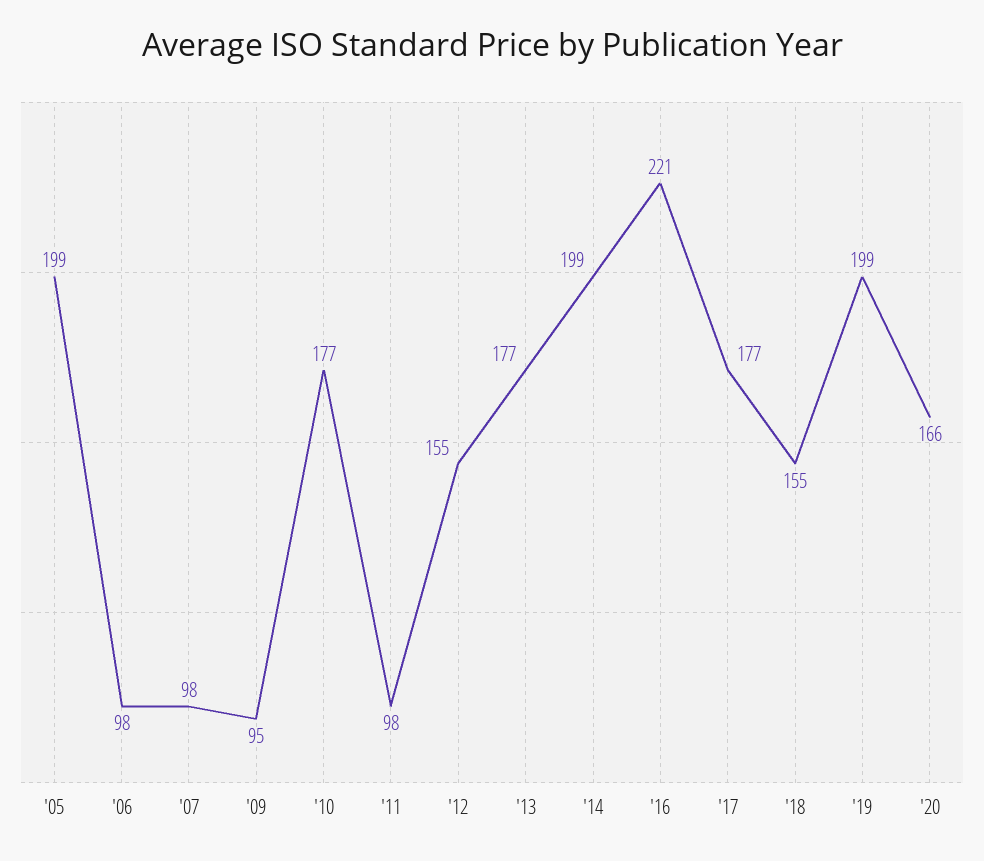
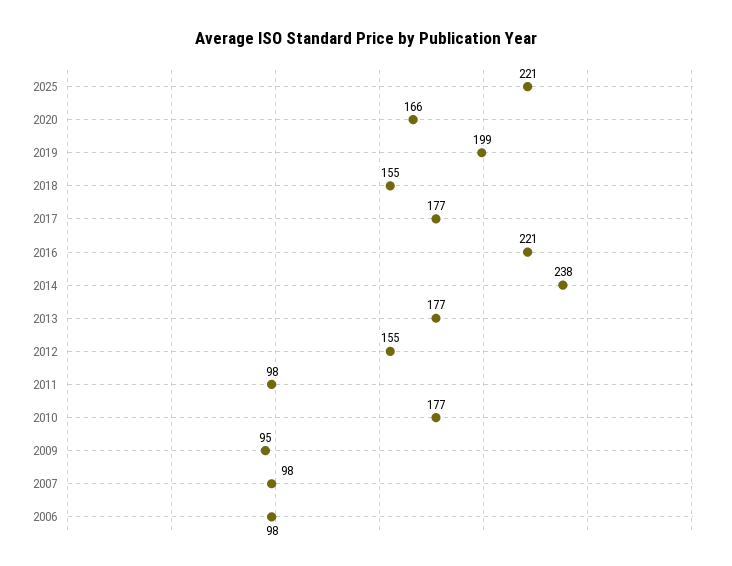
'05: 199 -> none
'14: 199 -> 238
2025: none -> 221

